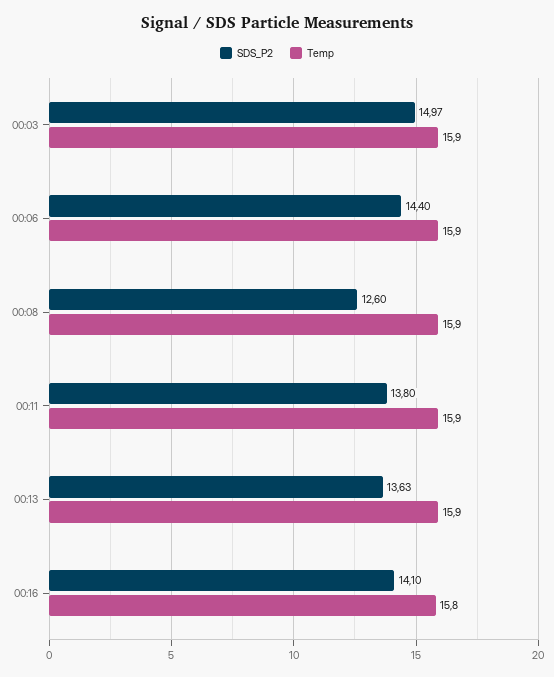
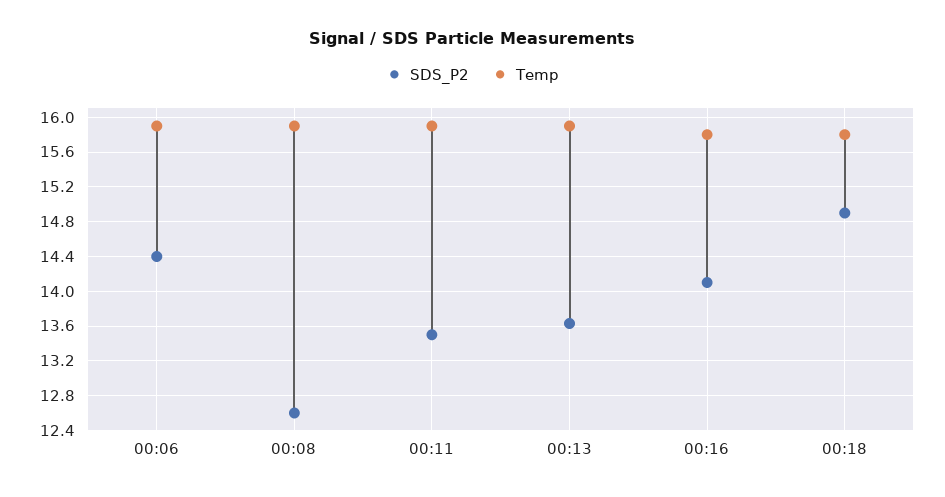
SDS_P2, 00:03: 14.97 -> none
Temp, 00:03: 15.9 -> none
SDS_P2, 00:11: 13.8 -> 13.5
SDS_P2, 00:18: none -> 14.9
Temp, 00:18: none -> 15.8

